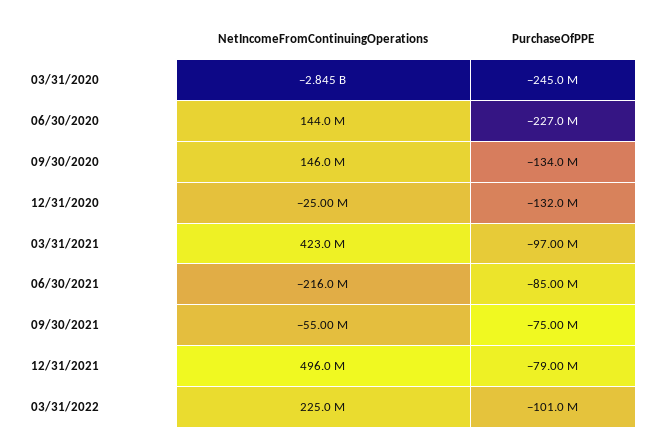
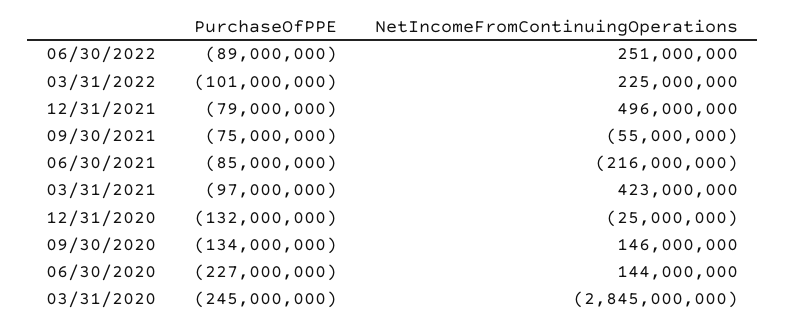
PurchaseOfPPE, 06/30/2022: none -> -89000000
NetIncomeFromContinuingOperations, 06/30/2022: none -> 251000000

